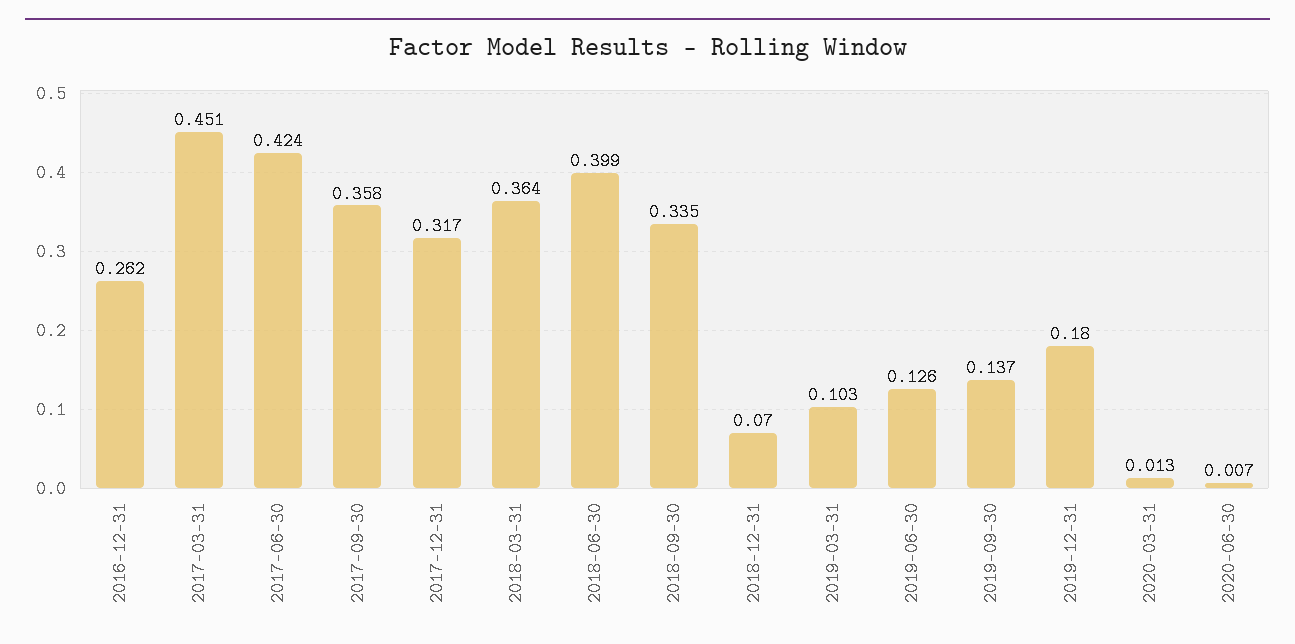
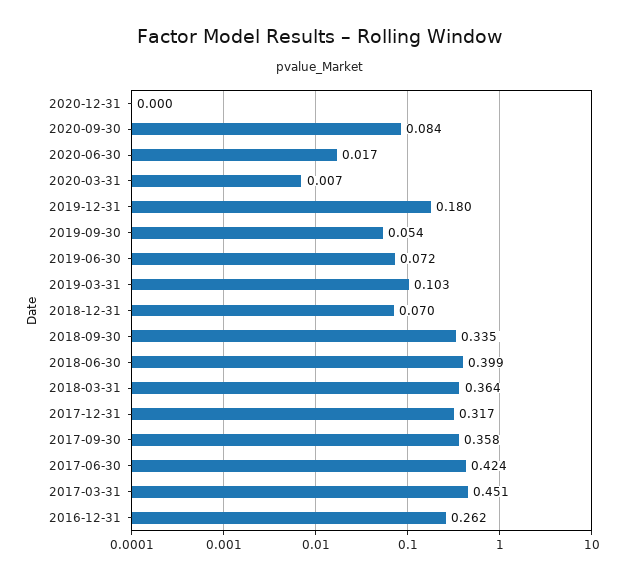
2019-06-30: 0.126 -> 0.072
2019-09-30: 0.137 -> 0.054
2020-03-31: 0.013 -> 0.007
2020-06-30: 0.007 -> 0.017
2020-12-31: none -> 0
2020-09-30: none -> 0.084

